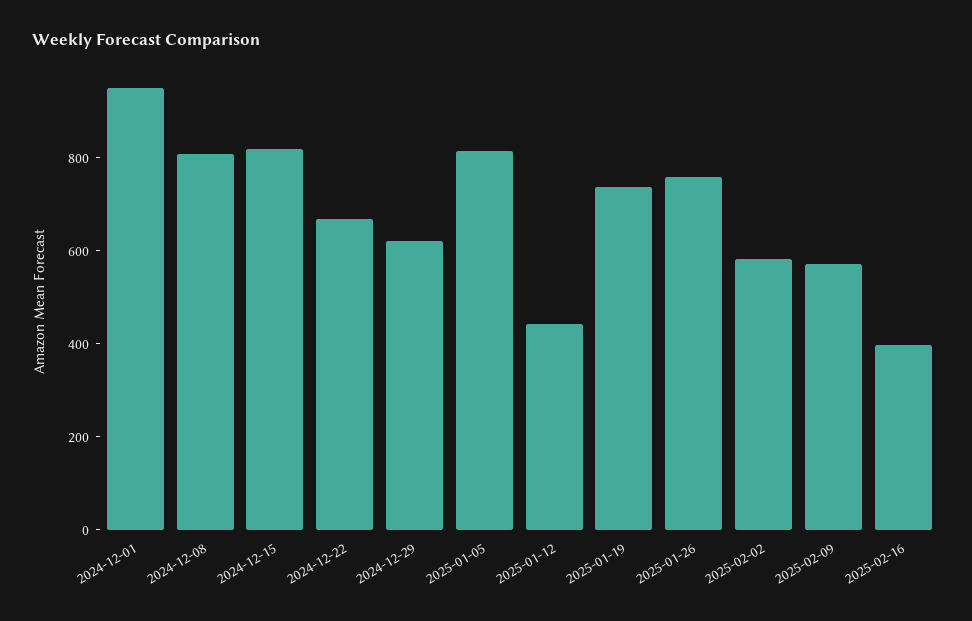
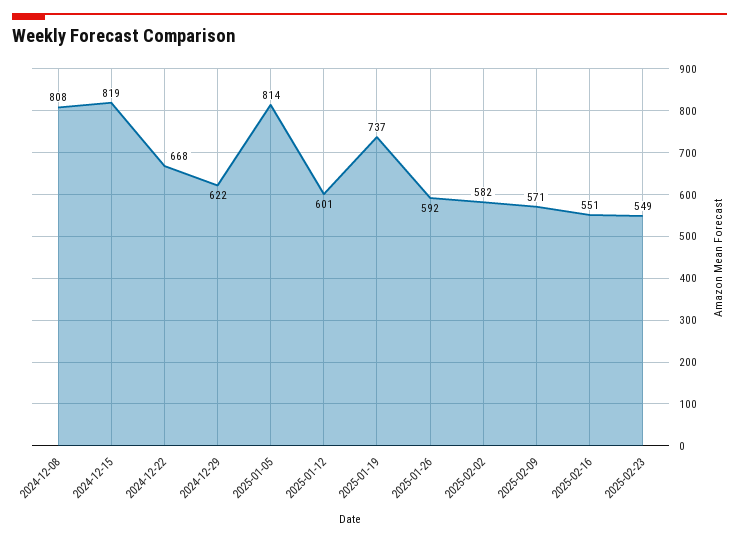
2024-12-01: 950 -> none
2025-01-12: 450 -> 601
2025-01-26: 750 -> 592
2025-02-16: 400 -> 551
2025-02-23: none -> 549

